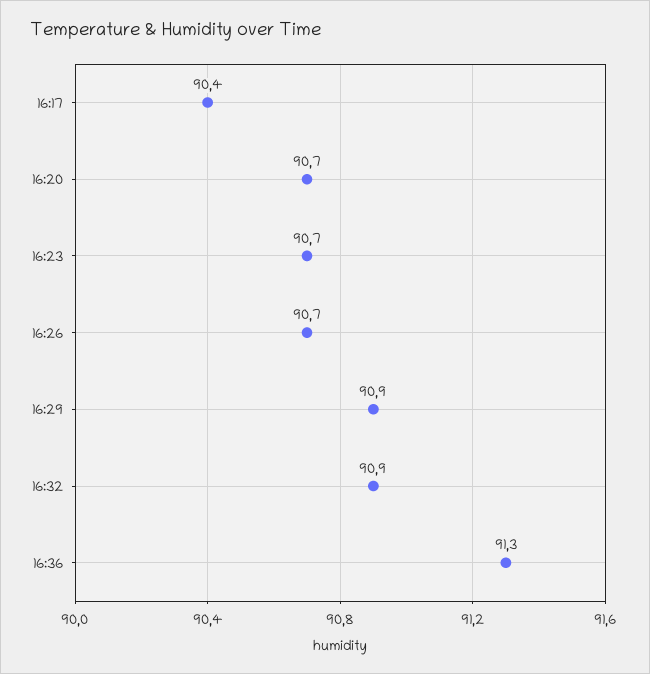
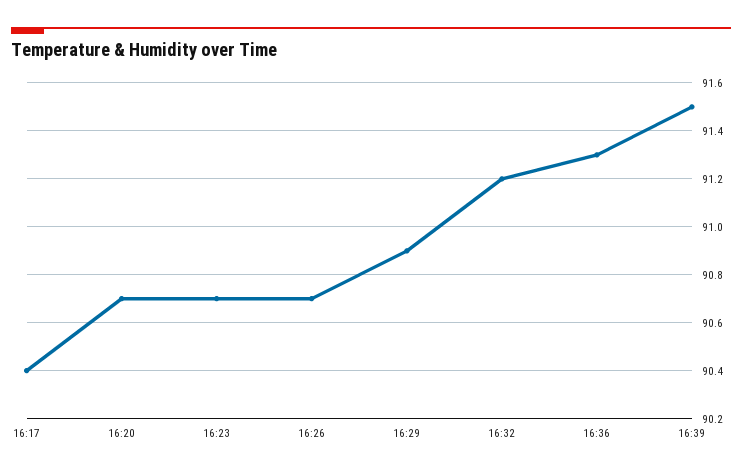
16:32: 90.9 -> 91.2
16:39: none -> 91.5

